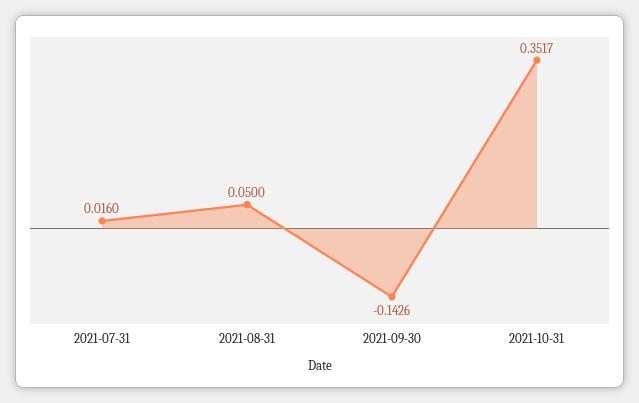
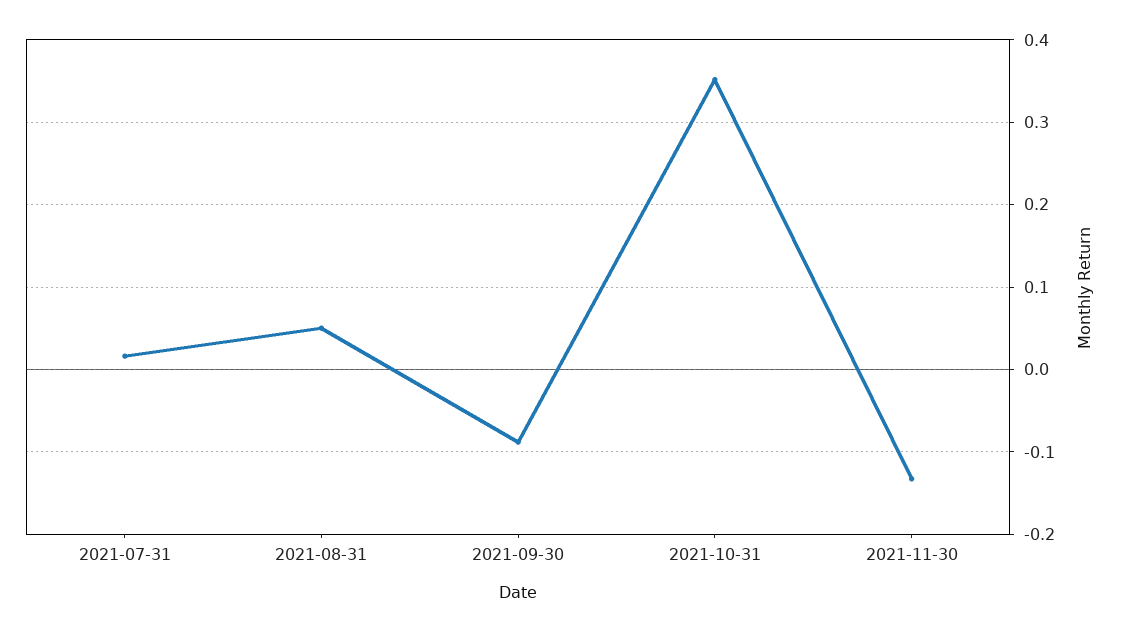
2021-09-30: -0.1426 -> -0.09
2021-11-30: none -> -0.13

